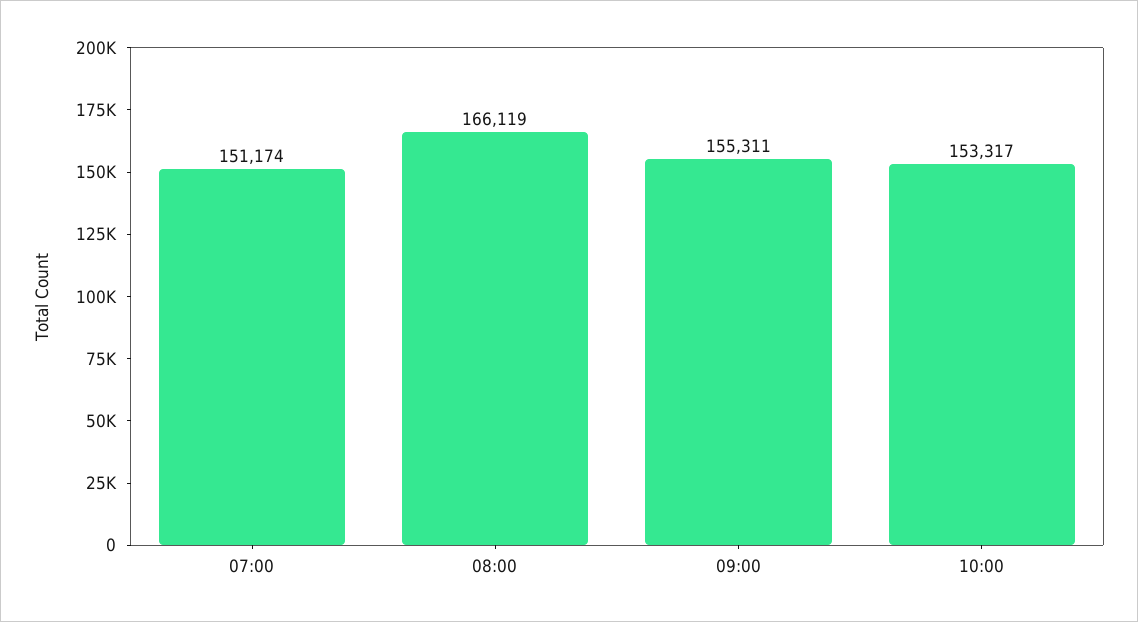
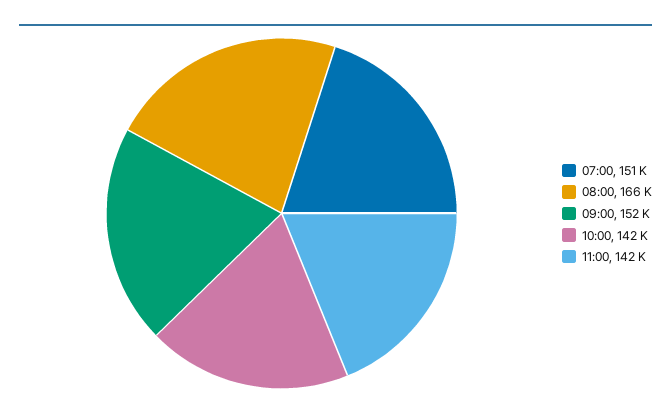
09:00: 155311 -> 152000
10:00: 153317 -> 142000
11:00: none -> 142000

